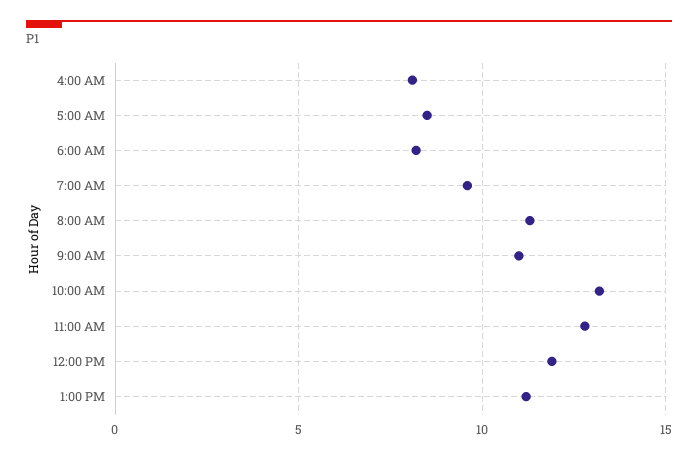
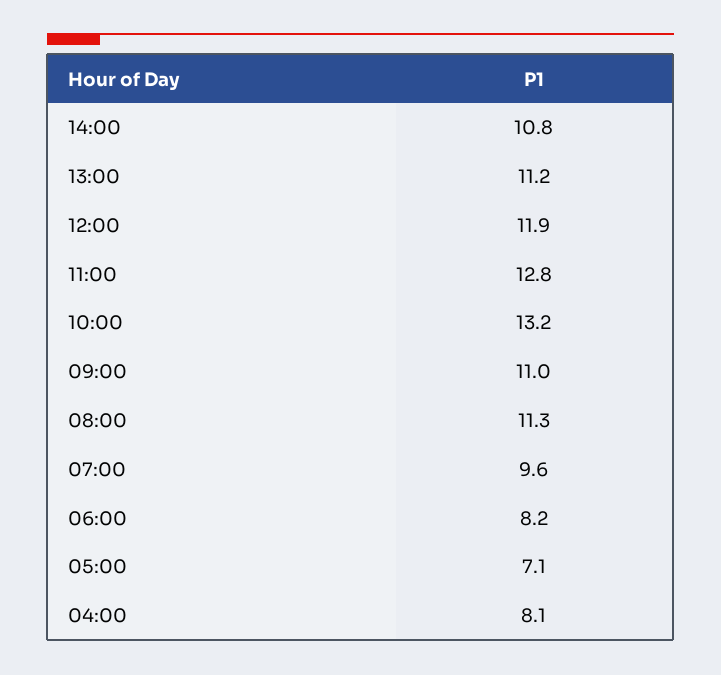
5:00 AM: 8.5 -> 7.1
14:00: none -> 10.8

